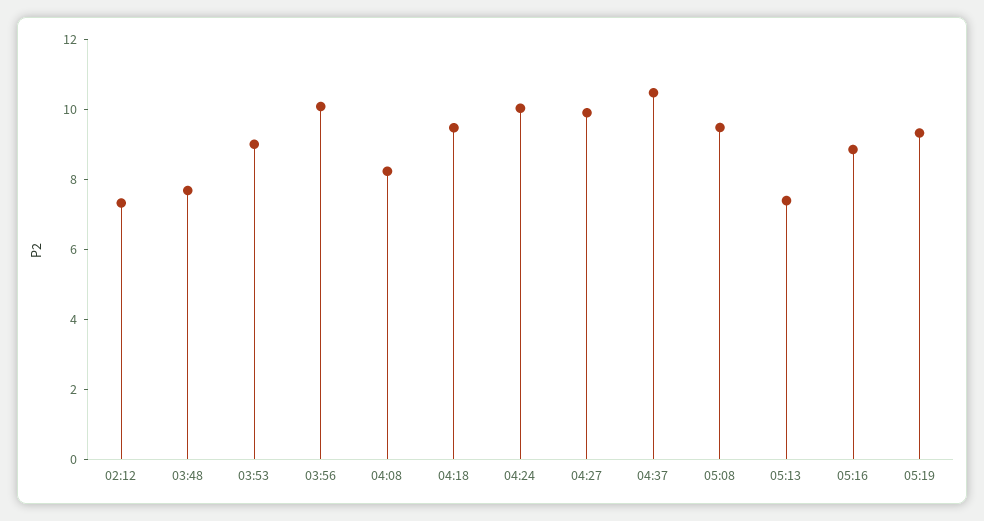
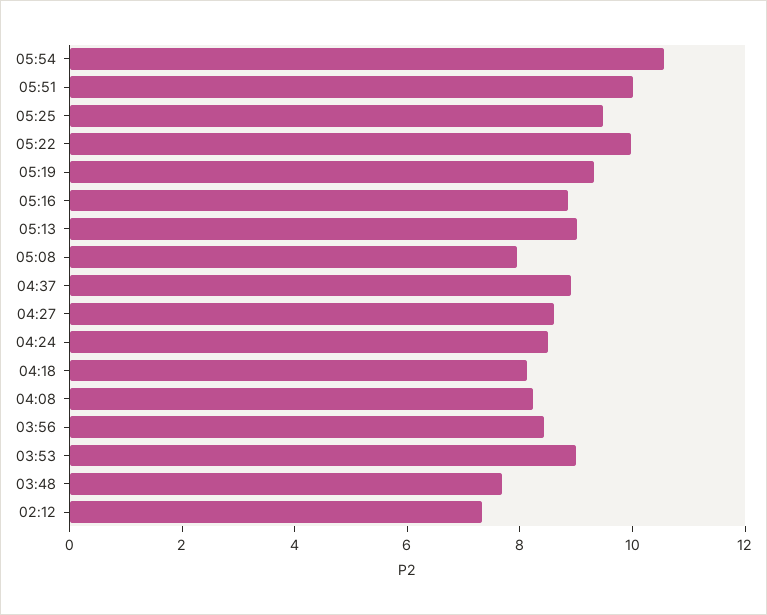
03:56: 10 -> 8.5
04:18: 9.5 -> 8
04:24: 10 -> 8.5
04:27: 10 -> 8.5
04:37: 10.5 -> 9
05:08: 9.5 -> 8
05:13: 7.5 -> 9
05:54: none -> 10.5
05:51: none -> 10
05:25: none -> 9.5
05:22: none -> 10

